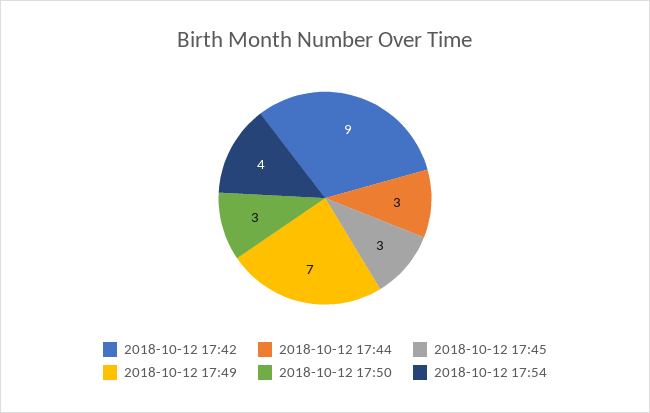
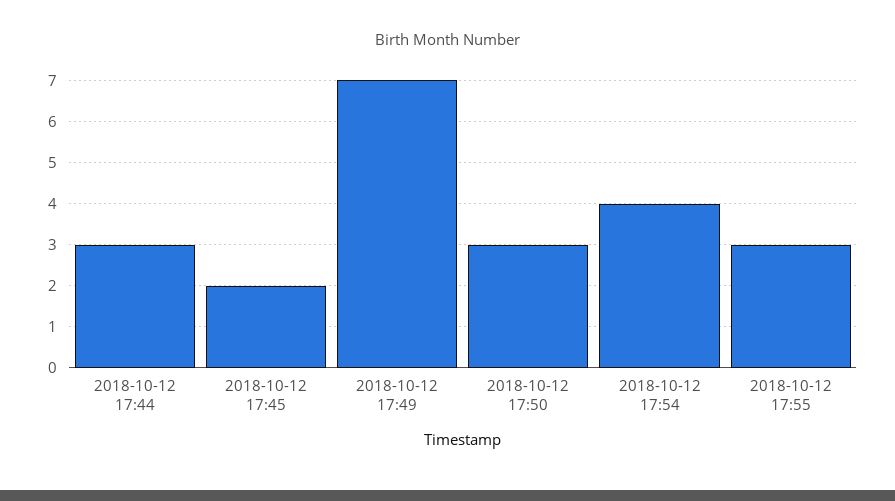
2018-10-12 17:42: 9 -> none
2018-10-12 17:45: 3 -> 2
2018-10-12 17:55: none -> 3

